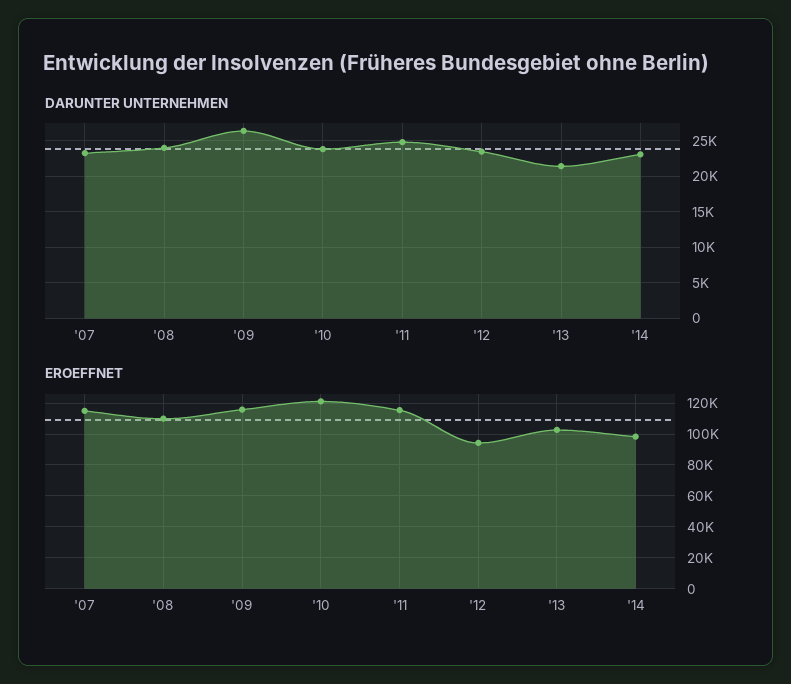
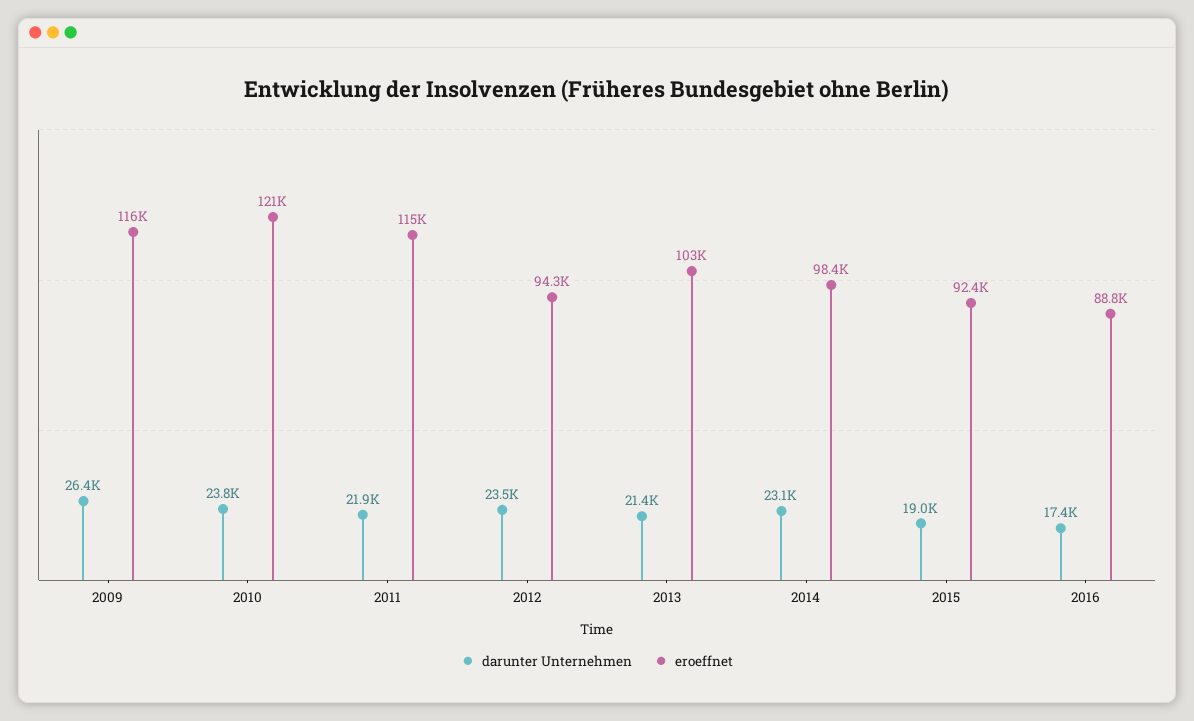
DARUNTER UNTERNEHMEN, '07: 23000 -> none
DARUNTER UNTERNEHMEN, '08: 24000 -> none
DARUNTER UNTERNEHMEN, '11: 25000 -> 21900
EROEFFNET, '07: 115000 -> none
EROEFFNET, '08: 110000 -> none
DARUNTER UNTERNEHMEN, 2015: none -> 19000
EROEFFNET, 2015: none -> 92400
DARUNTER UNTERNEHMEN, 2016: none -> 17400
EROEFFNET, 2016: none -> 88800

